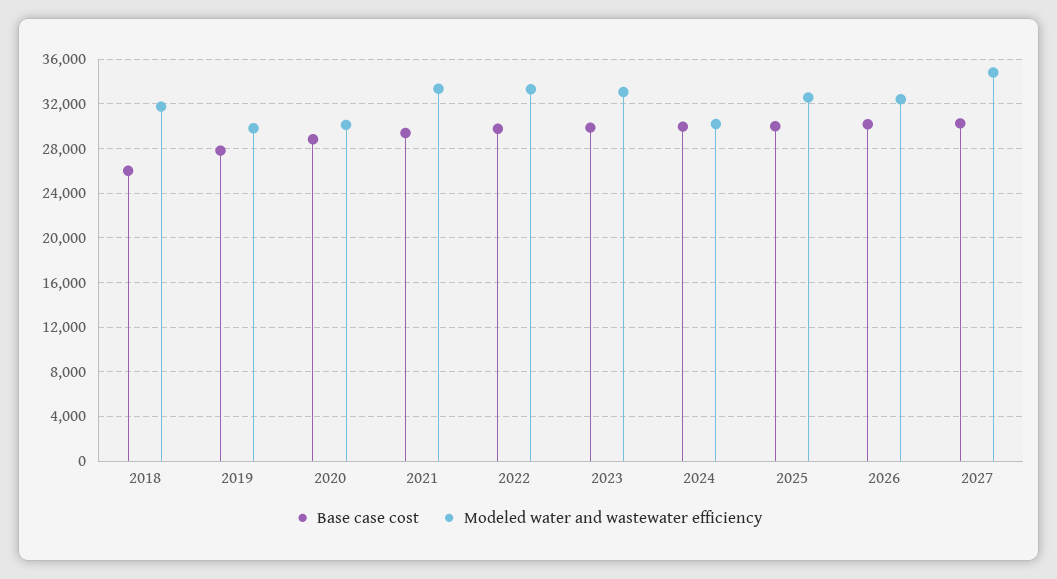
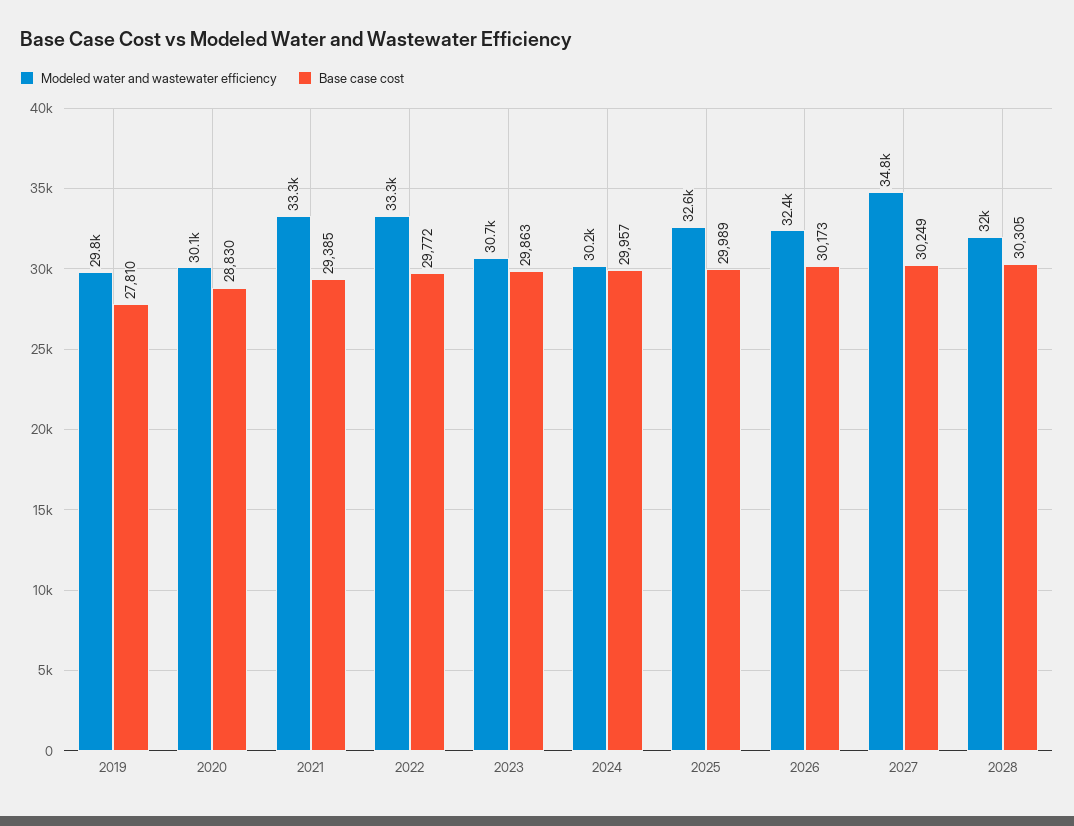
Base case cost, 2018: 26000 -> none
Modeled water and wastewater efficiency, 2018: 32000 -> none
Modeled water and wastewater efficiency, 2023: 33000 -> 30700
Modeled water and wastewater efficiency, 2028: none -> 32000
Base case cost, 2028: none -> 30305

